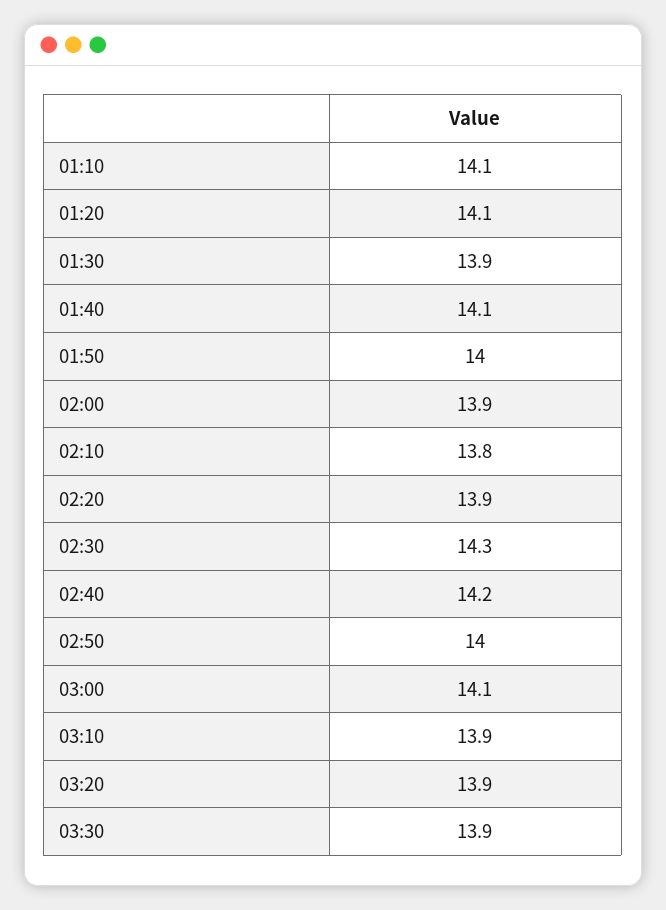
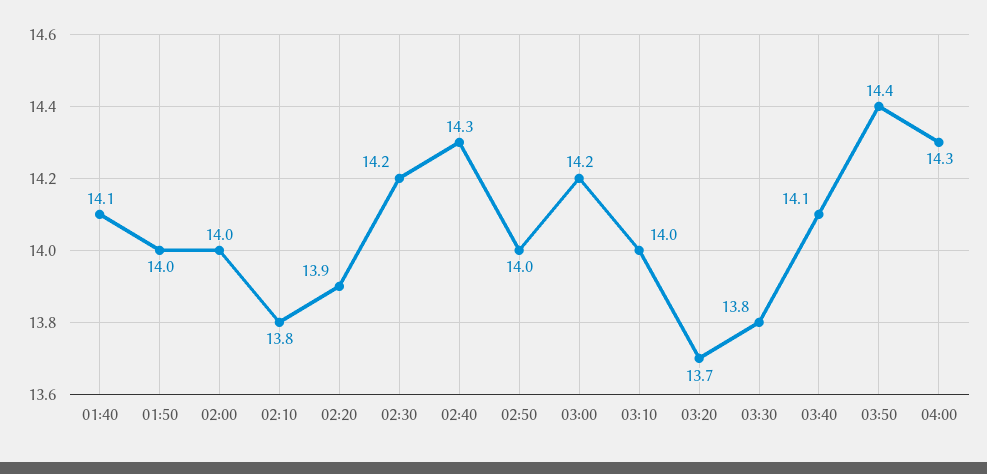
01:10: 14.1 -> none
01:20: 14.1 -> none
01:30: 13.9 -> none
02:00: 13.9 -> 14
02:30: 14.3 -> 14.2
02:40: 14.2 -> 14.3
03:00: 14.1 -> 14.2
03:10: 13.9 -> 14
03:20: 13.9 -> 13.7
03:30: 13.9 -> 13.8
03:40: none -> 14.1
03:50: none -> 14.4
04:00: none -> 14.3

